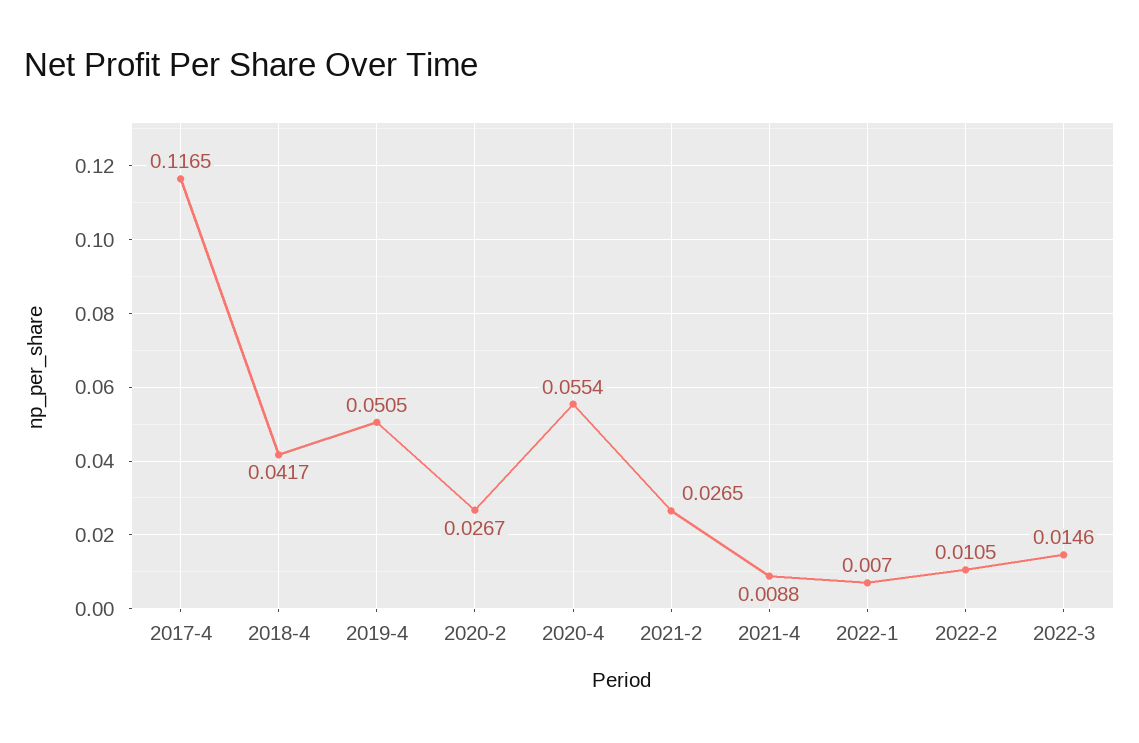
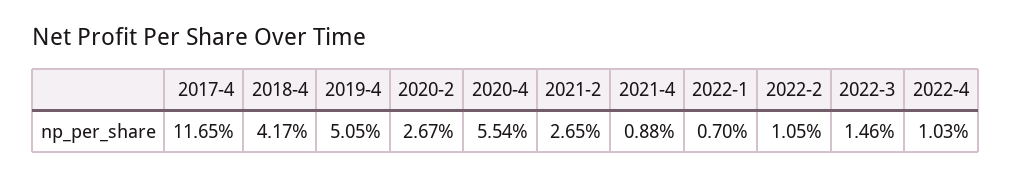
2022-4: none -> 0.0103

